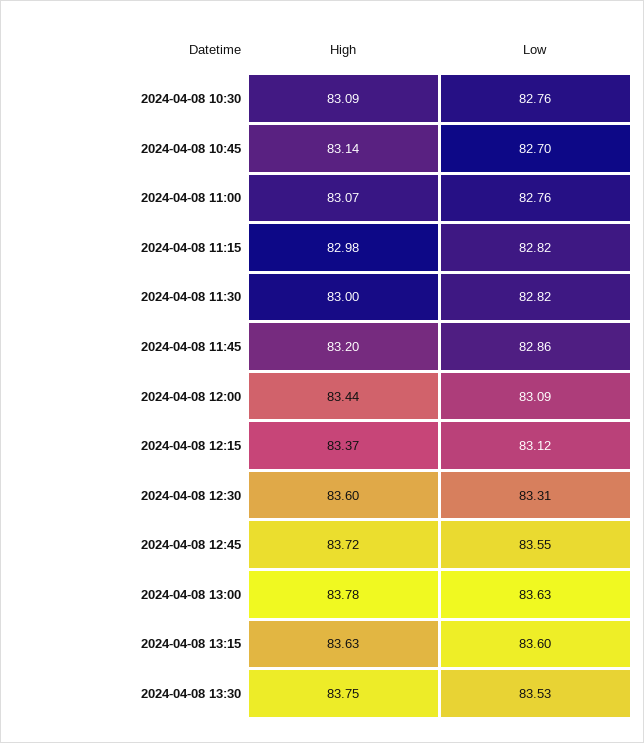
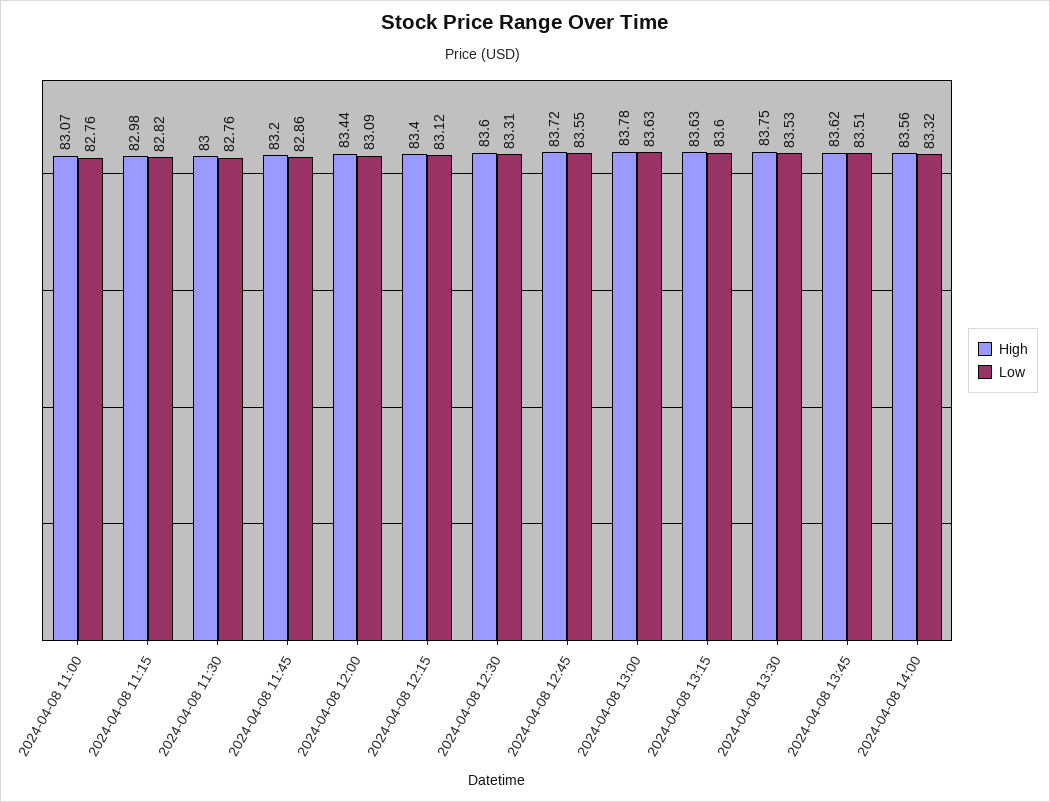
High, 2024-04-08 10:30: 83.09 -> none
Low, 2024-04-08 10:30: 82.76 -> none
High, 2024-04-08 10:45: 83.14 -> none
Low, 2024-04-08 10:45: 82.7 -> none
Low, 2024-04-08 11:30: 82.82 -> 82.76
High, 2024-04-08 12:15: 83.37 -> 83.4
High, 2024-04-08 13:45: none -> 83.62
Low, 2024-04-08 13:45: none -> 83.51
High, 2024-04-08 14:00: none -> 83.56
Low, 2024-04-08 14:00: none -> 83.32

